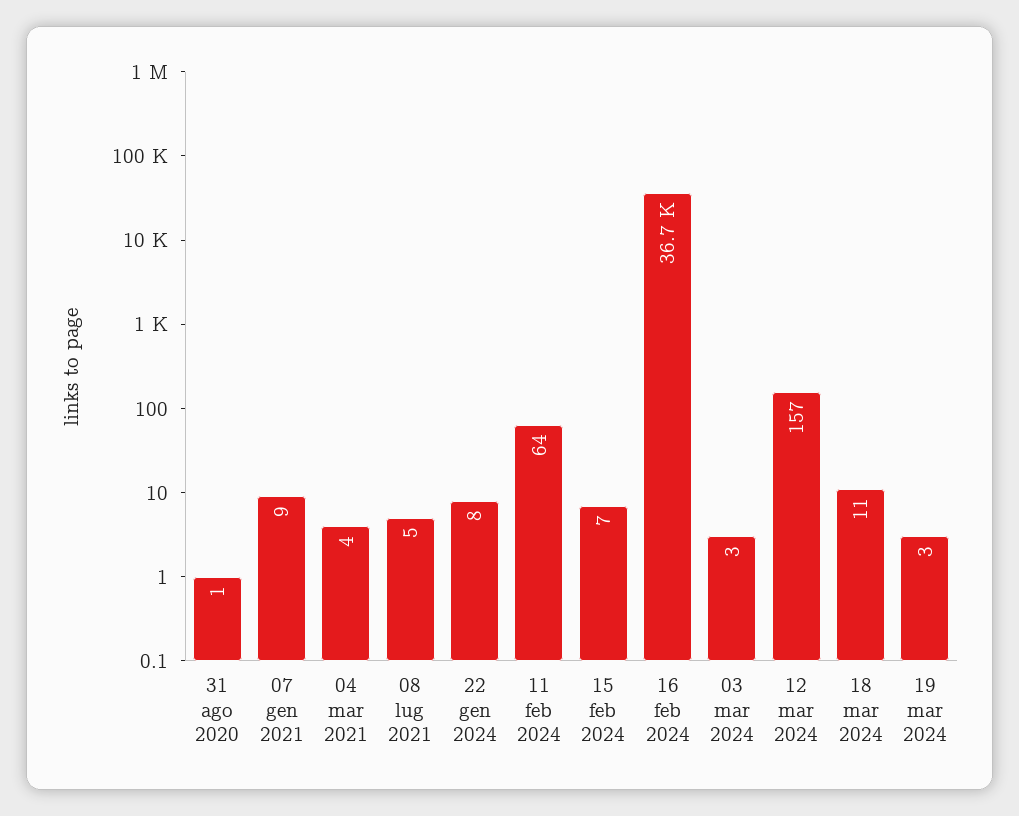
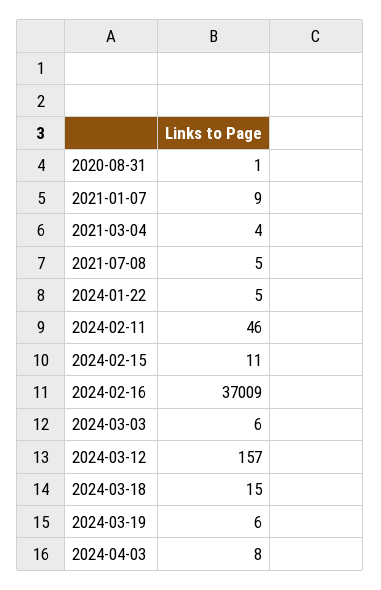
22 gen 2024: 8 -> 5
11 feb 2024: 64 -> 46
15 feb 2024: 7 -> 11
16 feb 2024: 36700 -> 37009
03 mar 2024: 3 -> 6
18 mar 2024: 11 -> 15
19 mar 2024: 3 -> 6
2024-04-03: none -> 8

